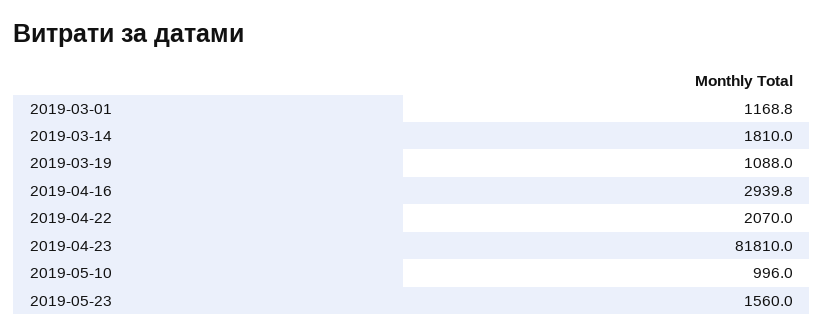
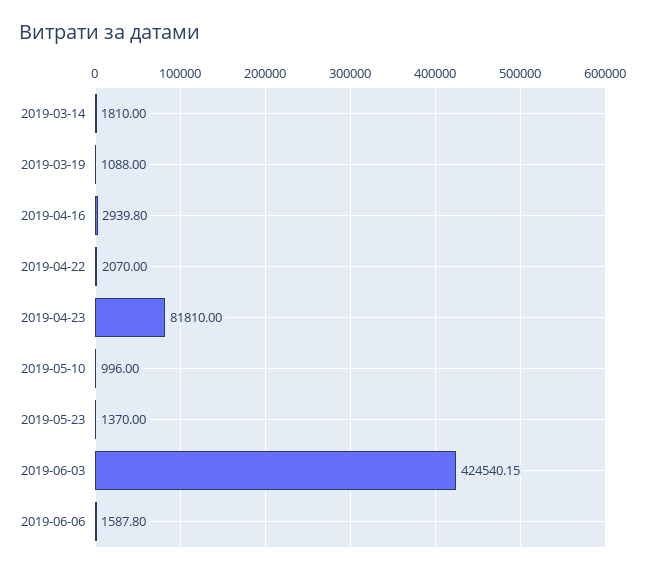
2019-03-01: 1168.8 -> none
2019-05-23: 1560 -> 1370
2019-06-03: none -> 424540.15
2019-06-06: none -> 1587.8

